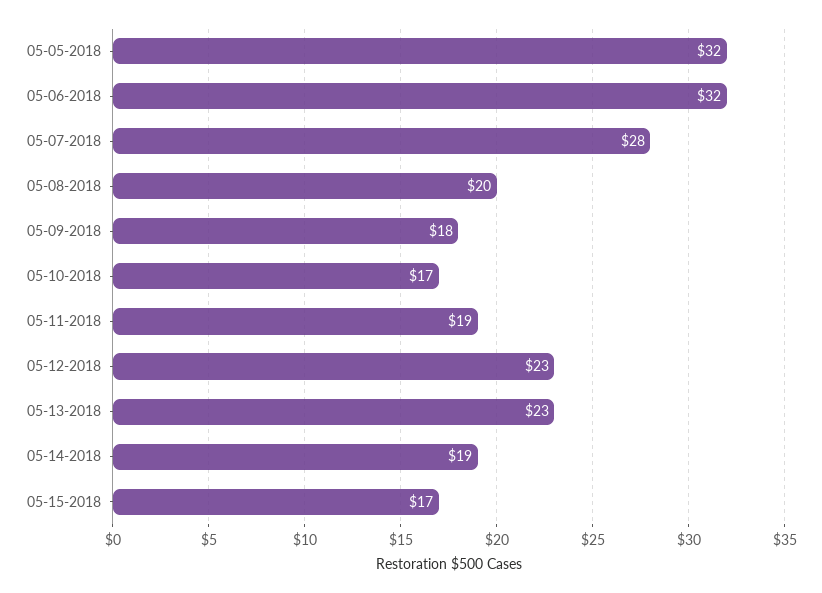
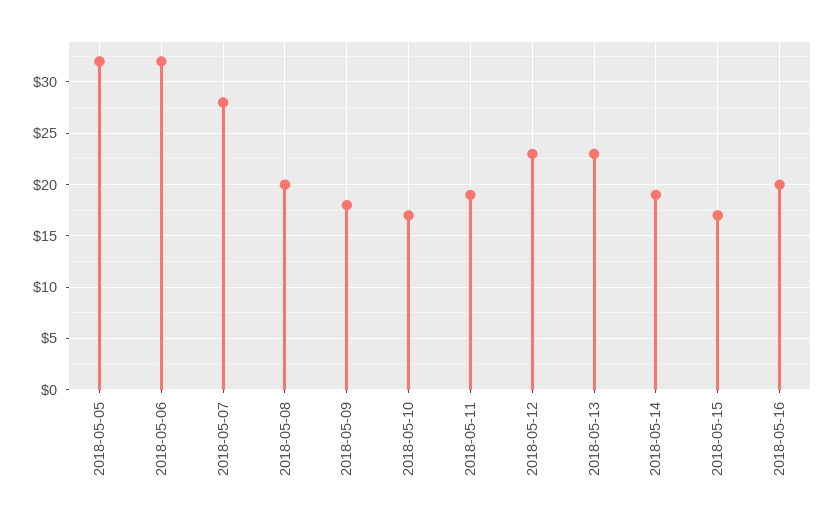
2018-05-16: none -> 20

